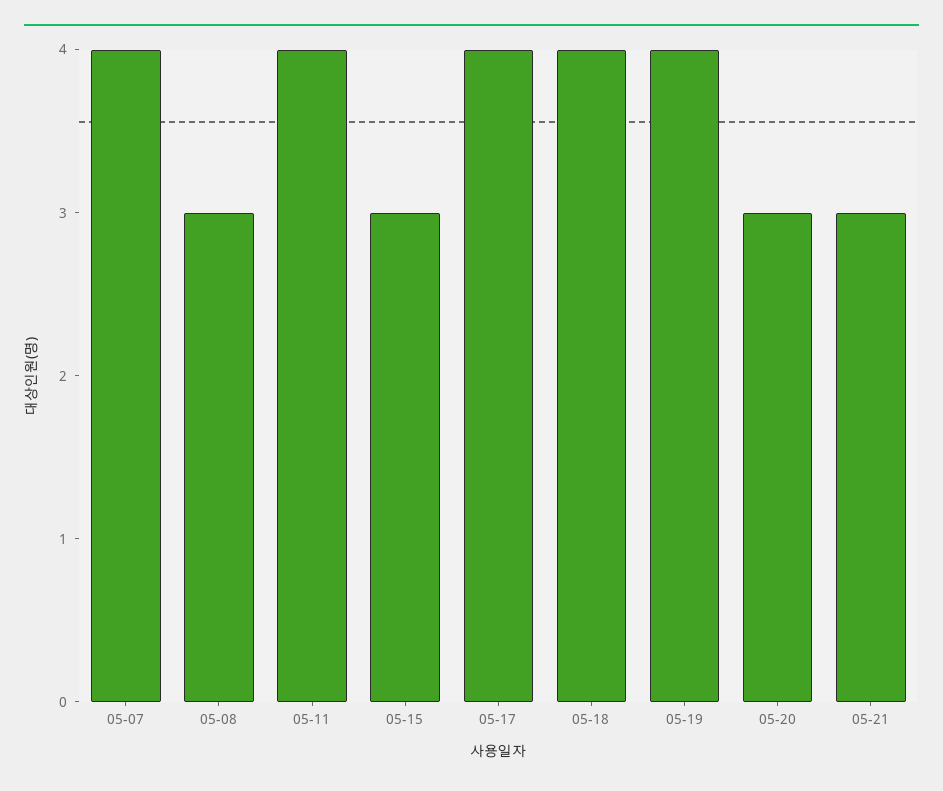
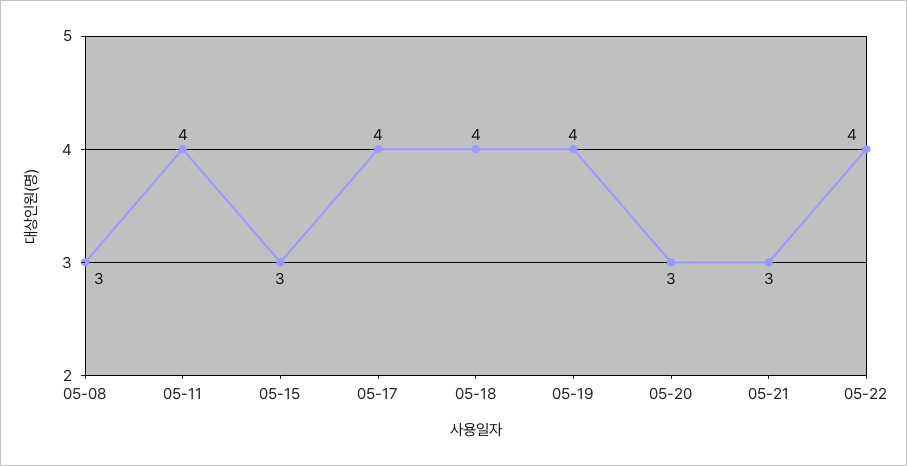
05-07: 4 -> none
05-22: none -> 4

